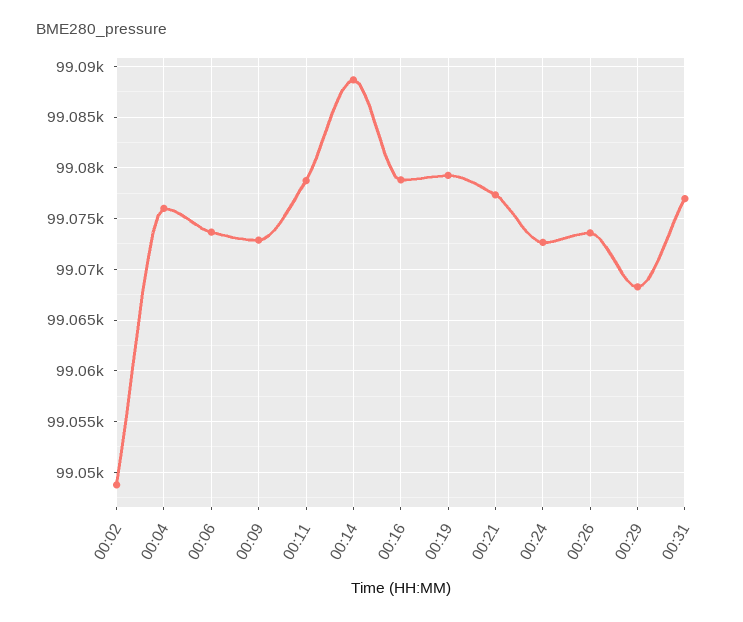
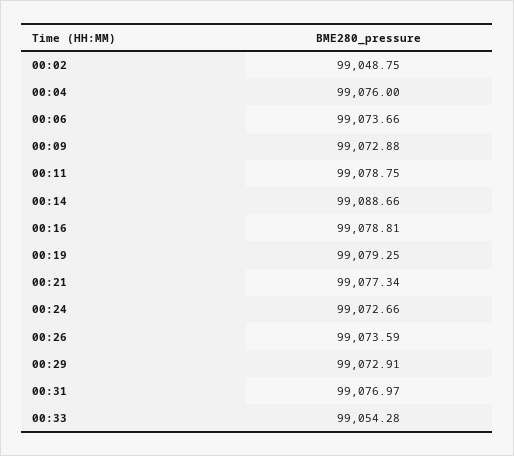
00:29: 99068 -> 99072.91
00:33: none -> 99054.28

